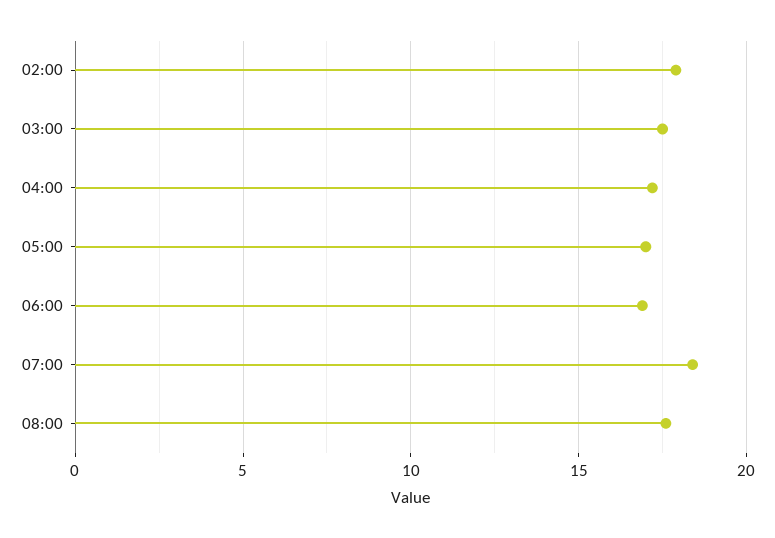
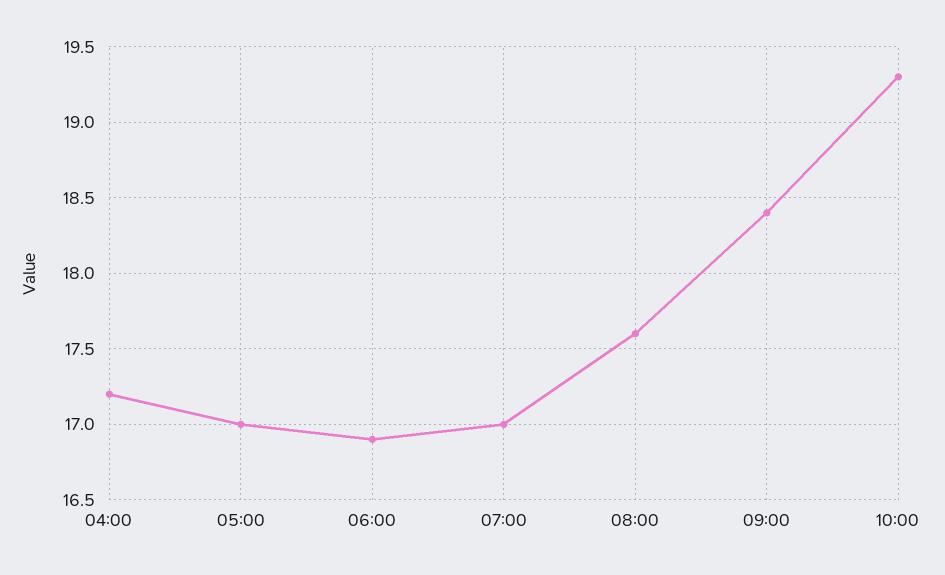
02:00: 18 -> none
03:00: 17.5 -> none
07:00: 18.5 -> 17
09:00: none -> 18.4
10:00: none -> 19.3

